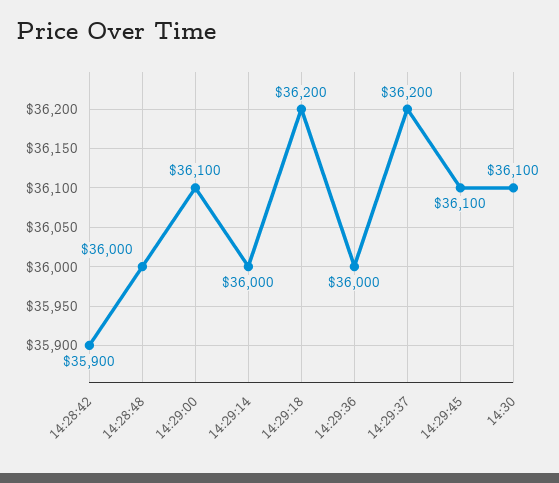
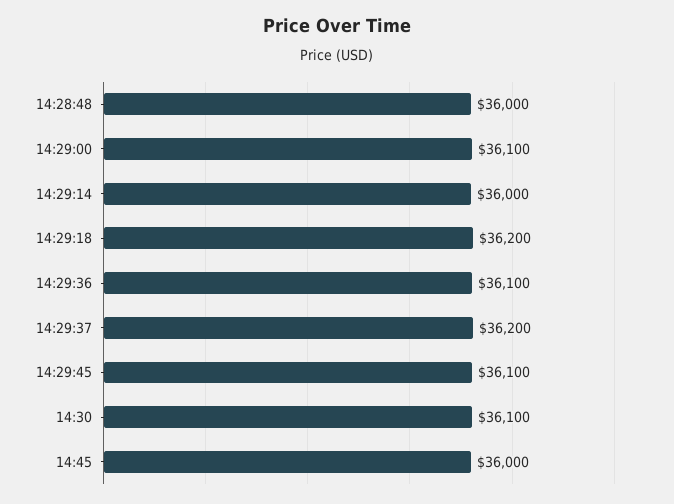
14:28:42: 35900 -> none
14:29:36: 36000 -> 36100
14:45: none -> 36000

